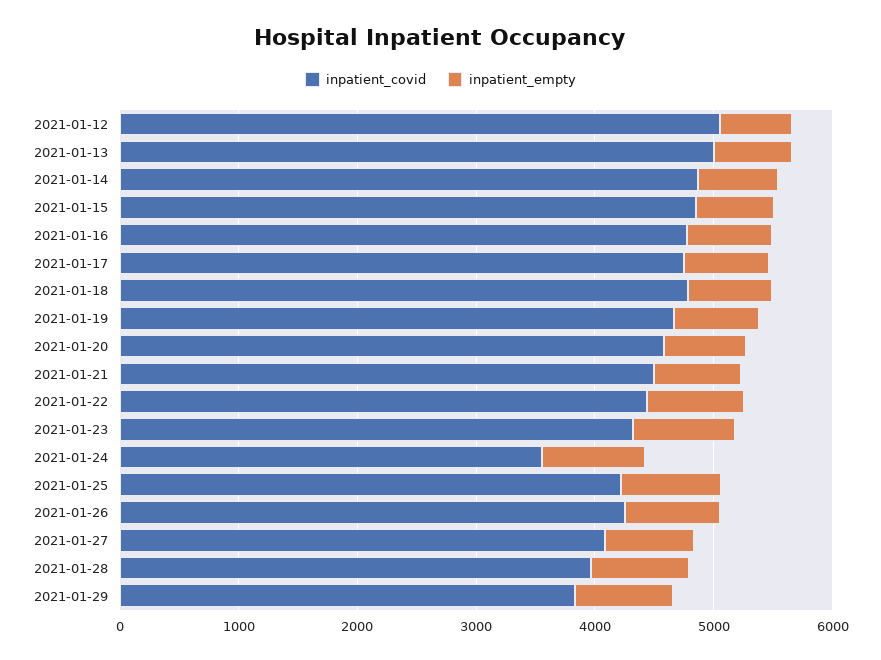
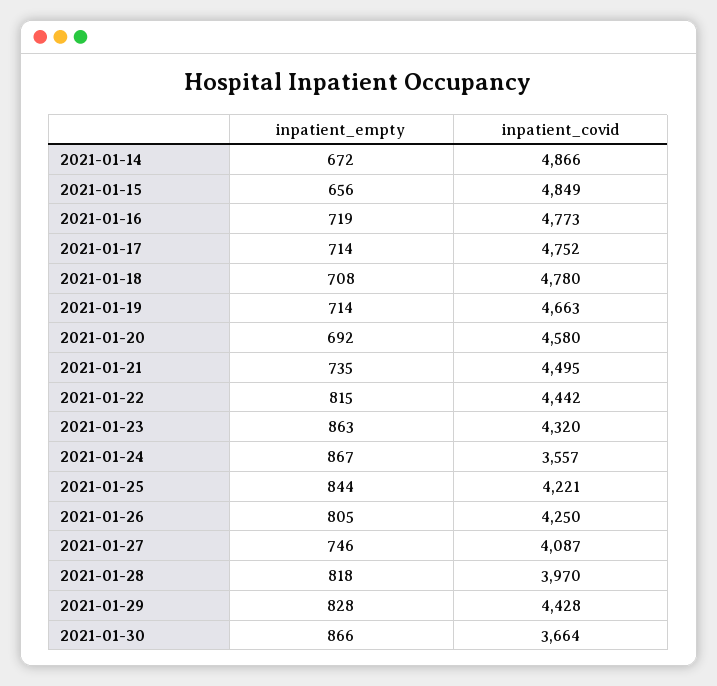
inpatient_covid, 2021-01-12: 5000 -> none
inpatient_empty, 2021-01-12: 600 -> none
inpatient_covid, 2021-01-13: 5000 -> none
inpatient_empty, 2021-01-13: 600 -> none
inpatient_covid, 2021-01-29: 3800 -> 4428
inpatient_empty, 2021-01-30: none -> 866
inpatient_covid, 2021-01-30: none -> 3664

